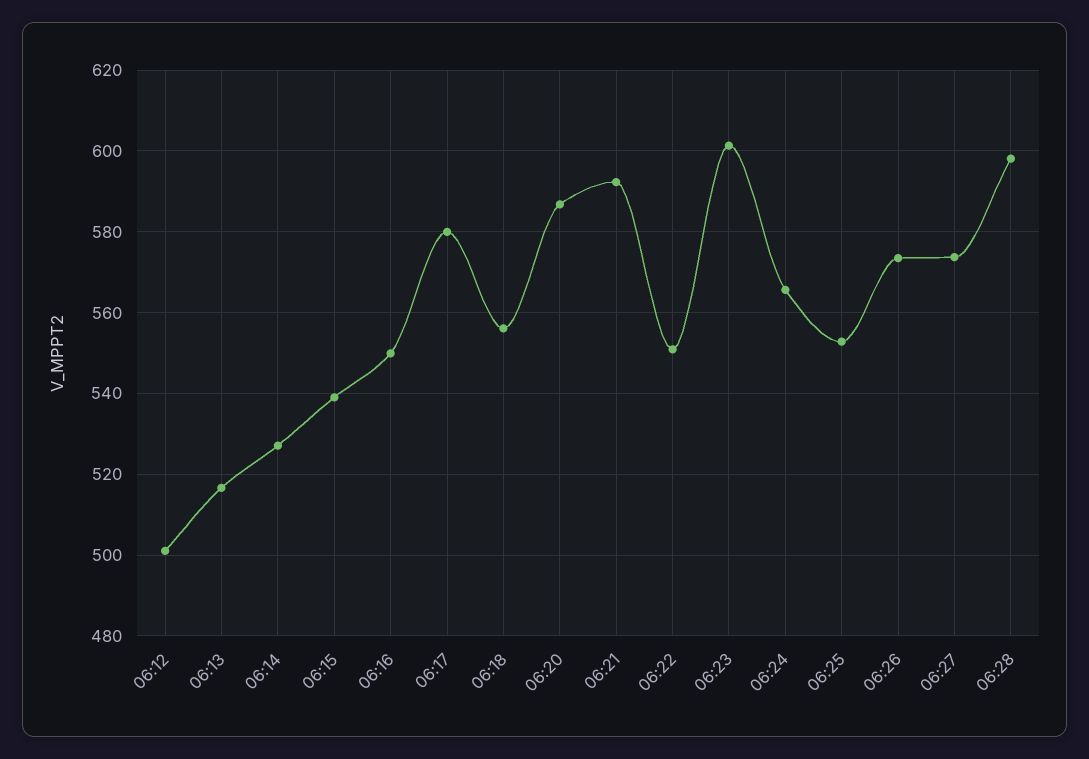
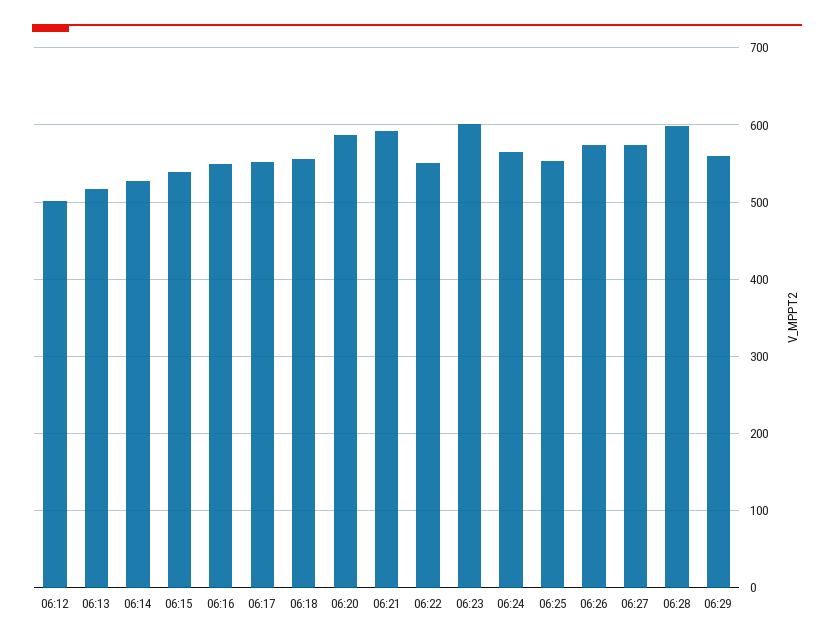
06:17: 580 -> 550
06:29: none -> 560

